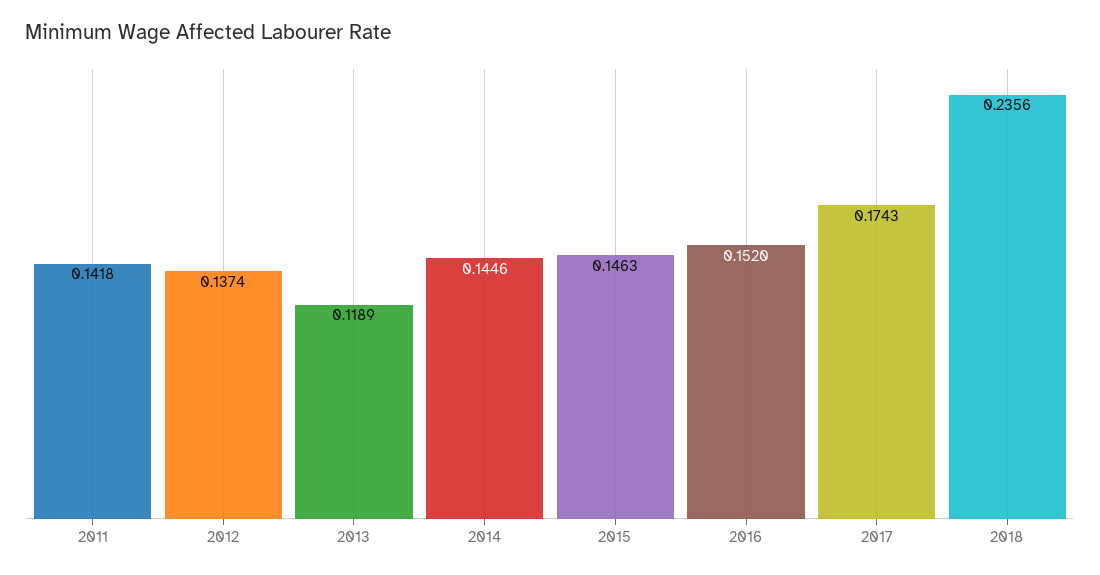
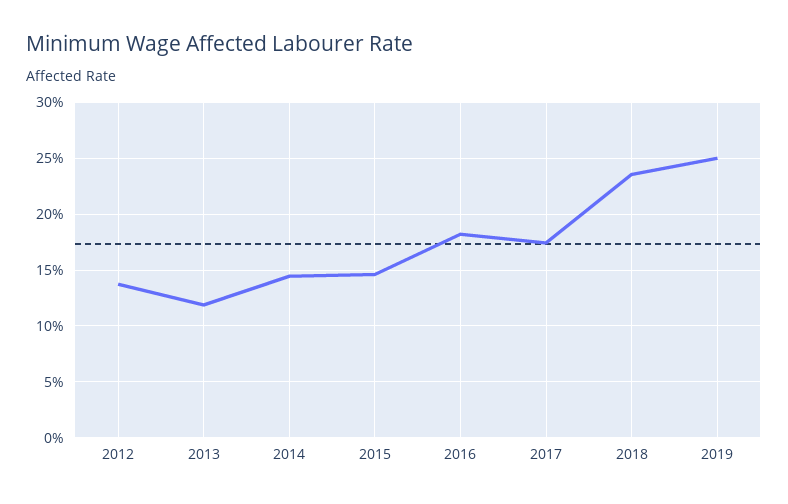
2011: 0.1418 -> none
2016: 0.152 -> 0.18
2019: none -> 0.25

